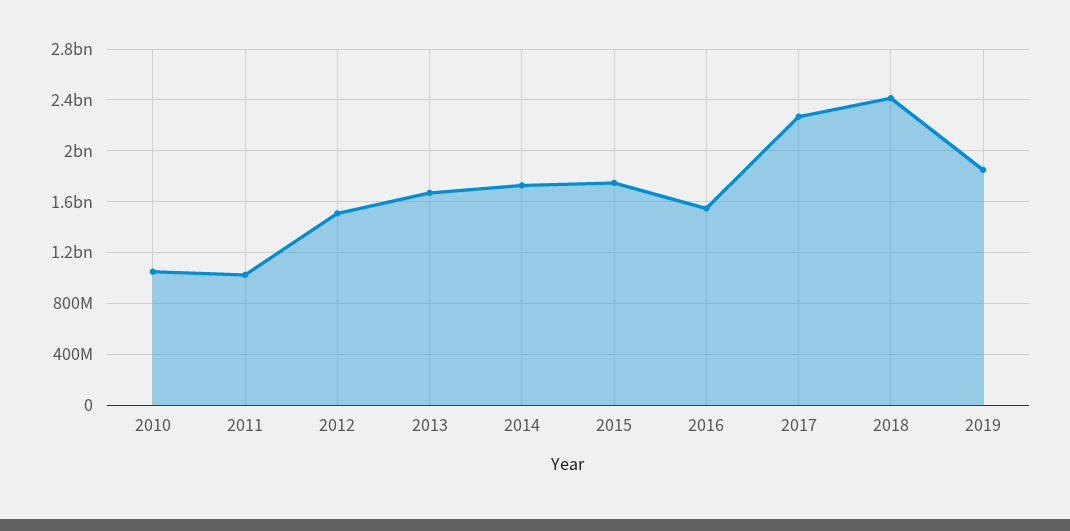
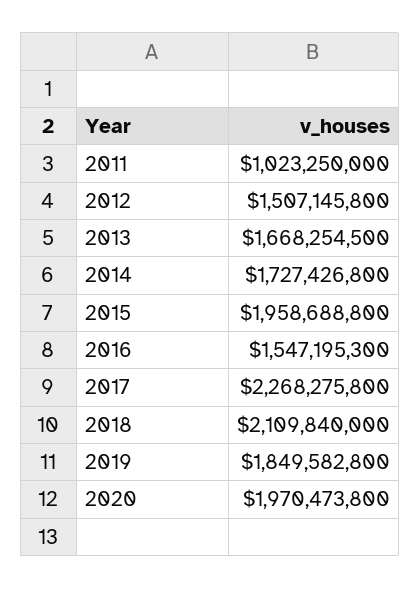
2010: 1050000000 -> none
2015: 1750000000 -> 1958688800
2018: 2400000000 -> 2109840000
2020: none -> 1970473800

